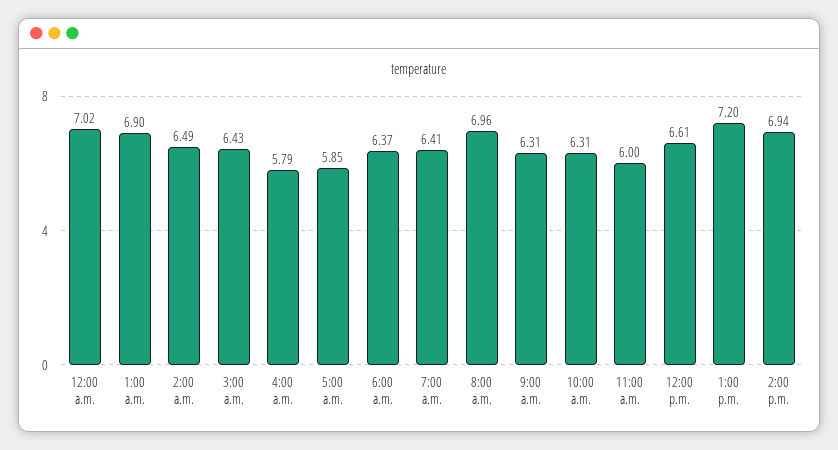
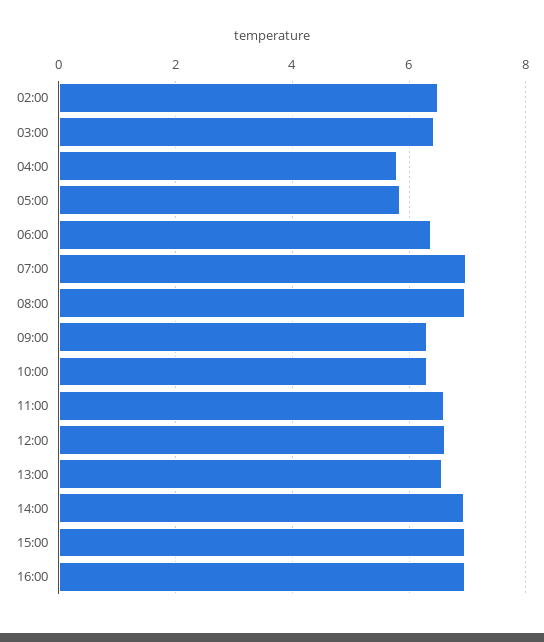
12:00 a.m.: 7.02 -> none
1:00 a.m.: 6.9 -> none
7:00 a.m.: 6.41 -> 7
11:00 a.m.: 6 -> 6.6
1:00 p.m.: 7.2 -> 6.6
15:00: none -> 7
16:00: none -> 7

